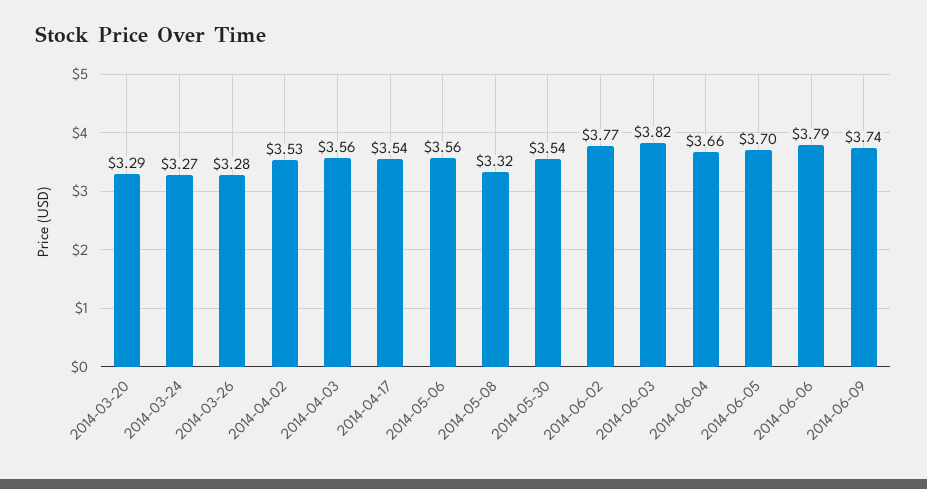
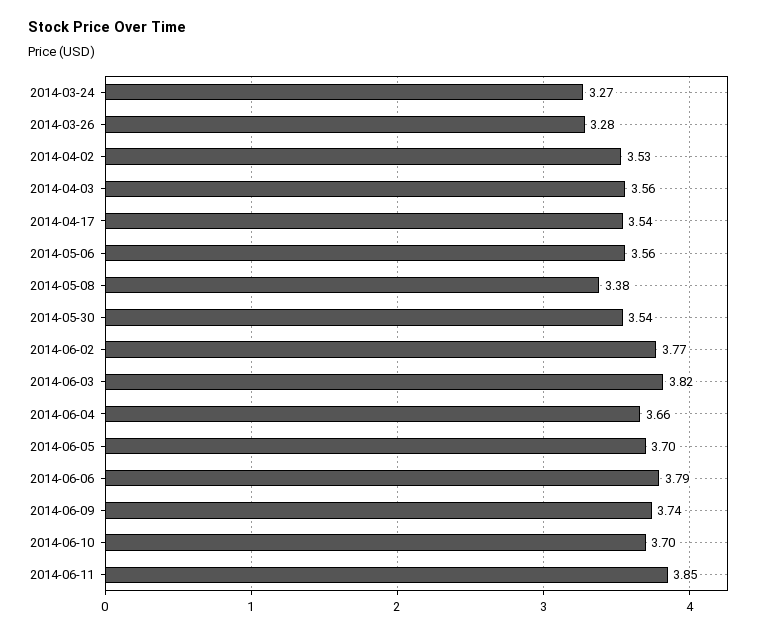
2014-03-20: 3.29 -> none
2014-05-08: 3.32 -> 3.38
2014-06-10: none -> 3.7
2014-06-11: none -> 3.85

